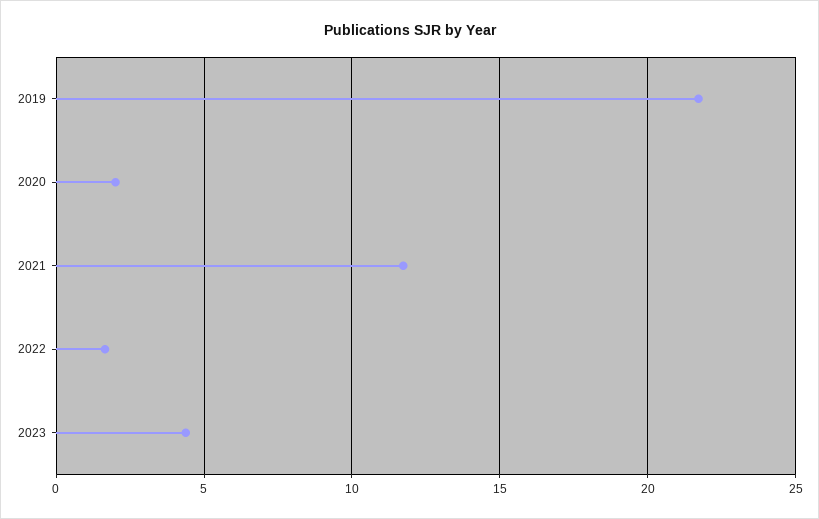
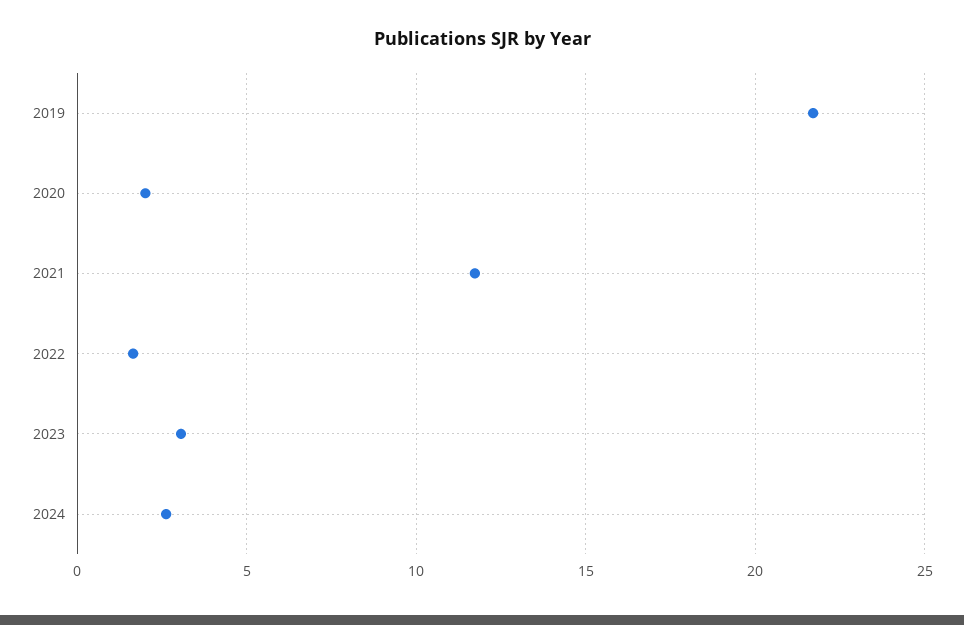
2023: 4.5 -> 3
2024: none -> 2.5

